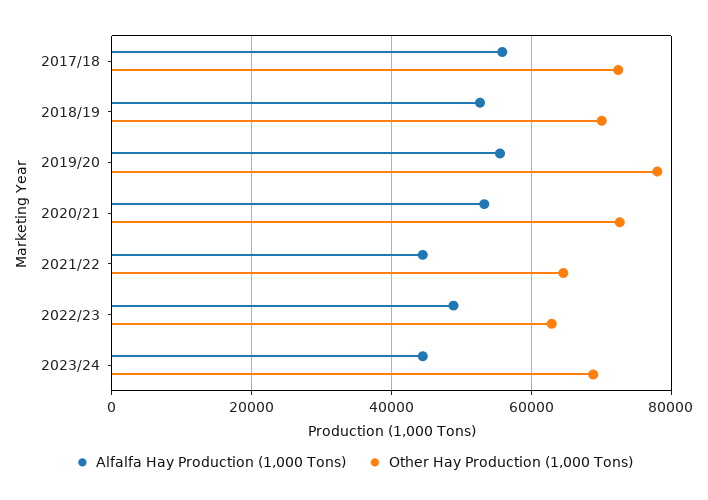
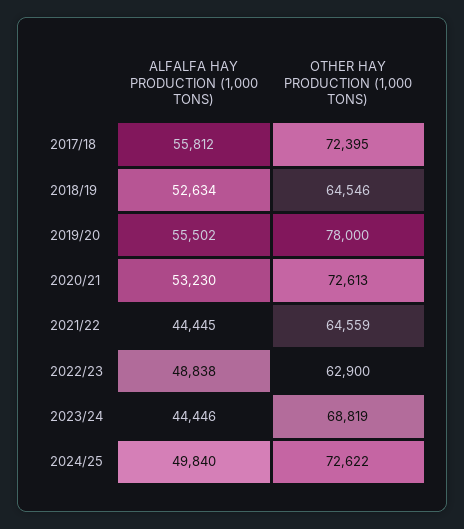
Other Hay Production (1,000 Tons), 2018/19: 70000 -> 64546
Alfalfa Hay Production (1,000 Tons), 2024/25: none -> 49840
Other Hay Production (1,000 Tons), 2024/25: none -> 72622

